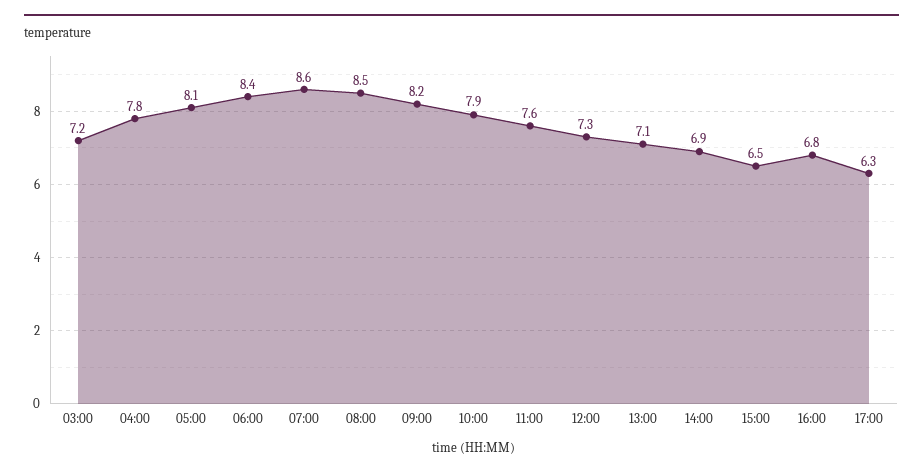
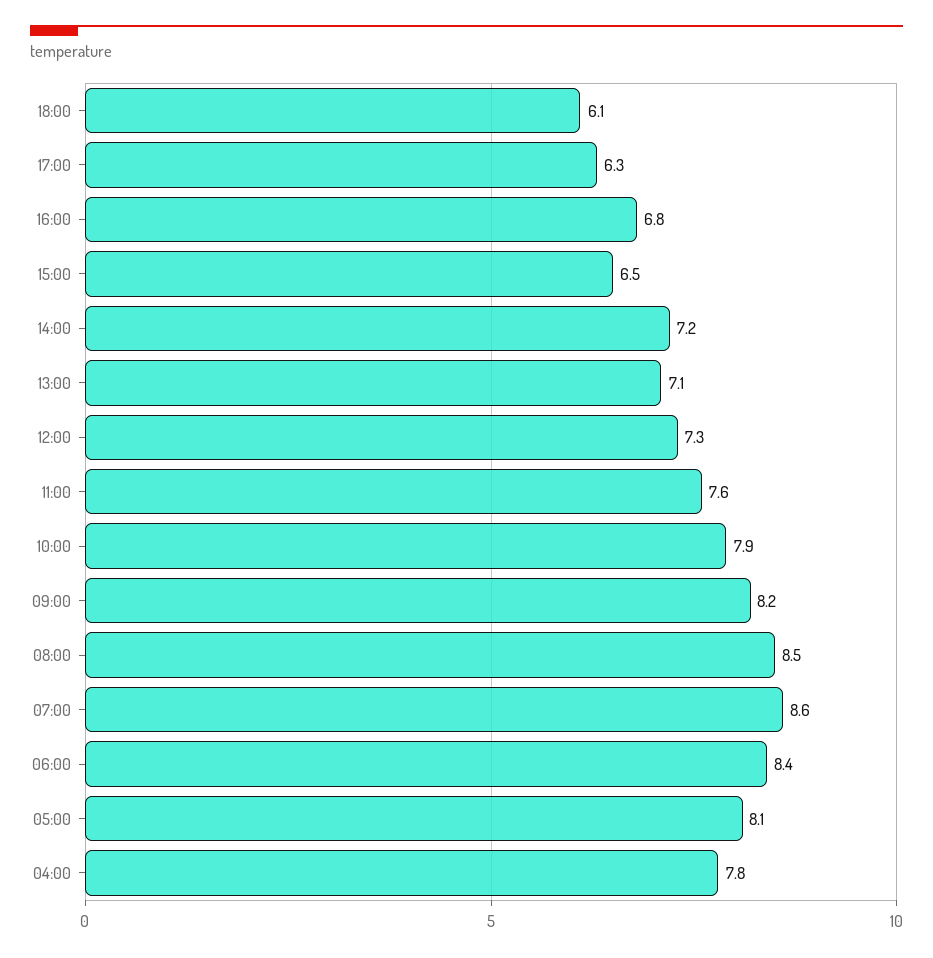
03:00: 7.2 -> none
14:00: 6.9 -> 7.2
18:00: none -> 6.1

